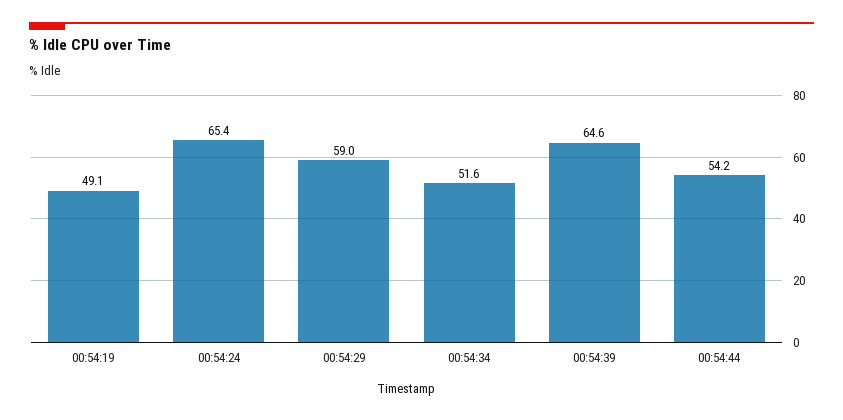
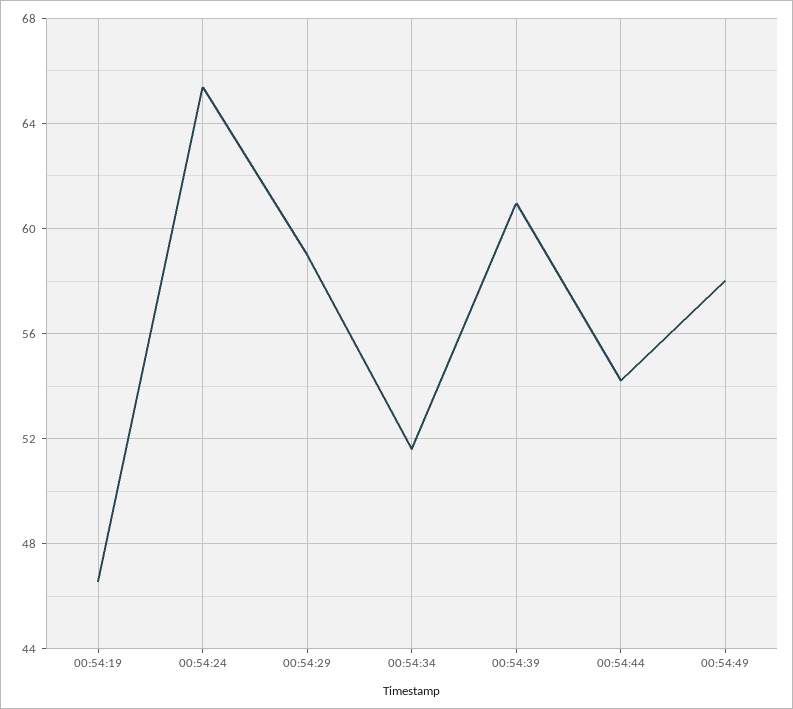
00:54:19: 49.1 -> 46.5
00:54:39: 64.6 -> 61
00:54:49: none -> 58

